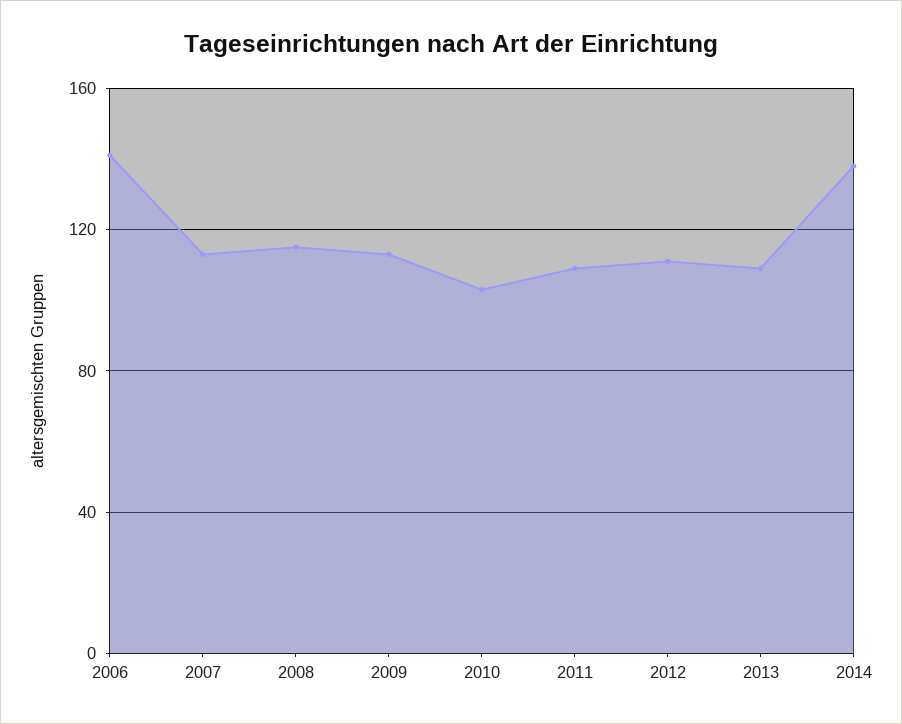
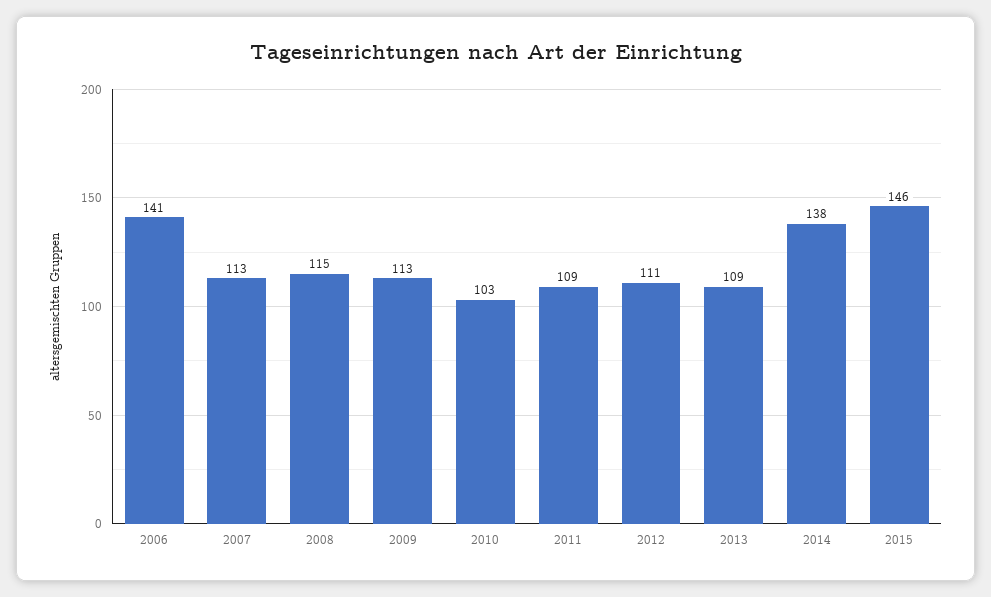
2015: none -> 146

